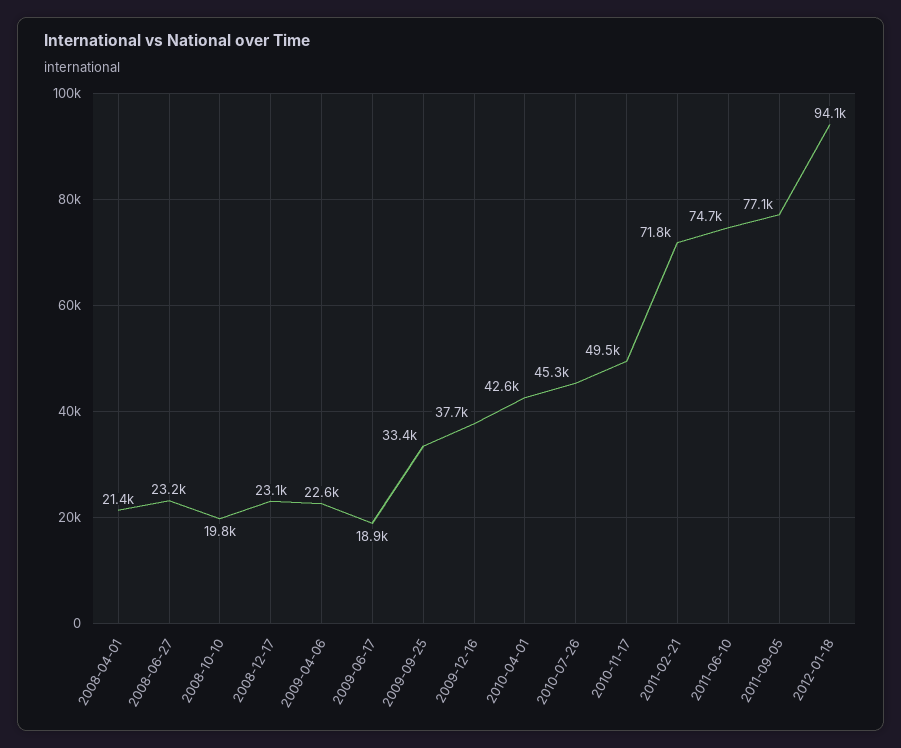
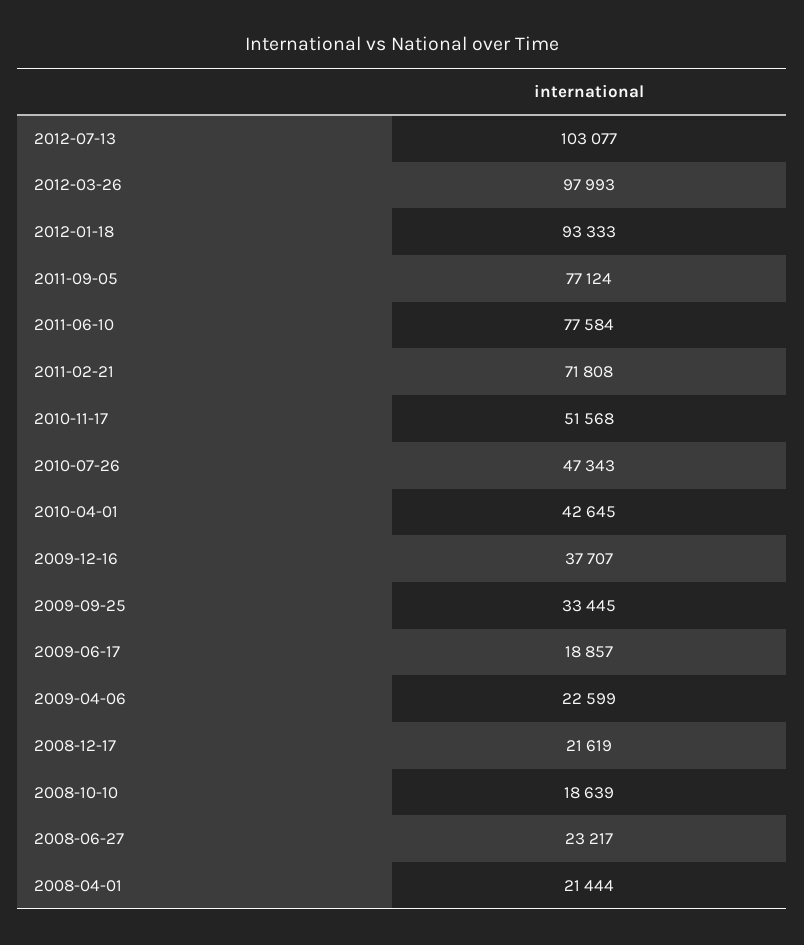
2008-10-10: 19800 -> 18639
2008-12-17: 23100 -> 21619
2010-07-26: 45300 -> 47343
2010-11-17: 49500 -> 51568
2011-06-10: 74700 -> 77584
2012-01-18: 94100 -> 93333
2012-07-13: none -> 103077
2012-03-26: none -> 97993

